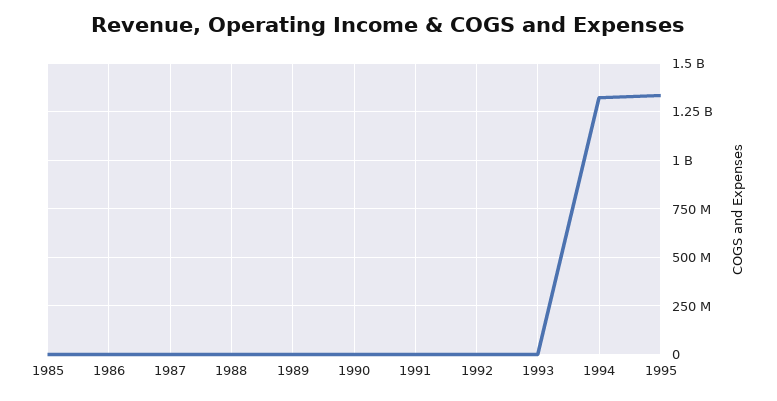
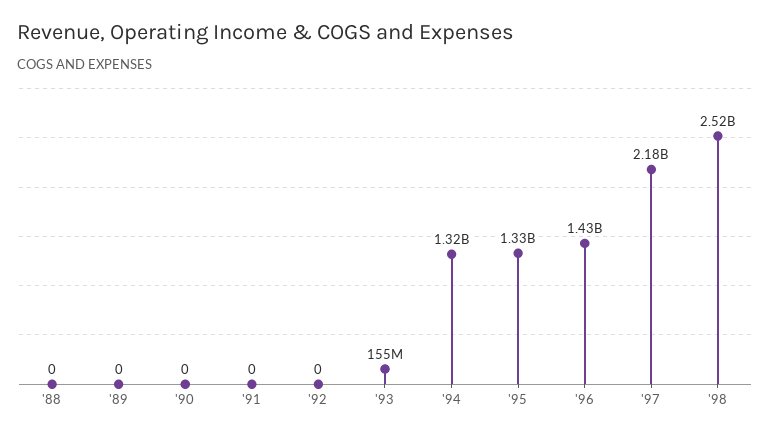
1985: 0 -> none
1986: 0 -> none
1987: 0 -> none
1993: 0 -> 155000000
'96: none -> 1430000000
'97: none -> 2180000000
'98: none -> 2520000000

